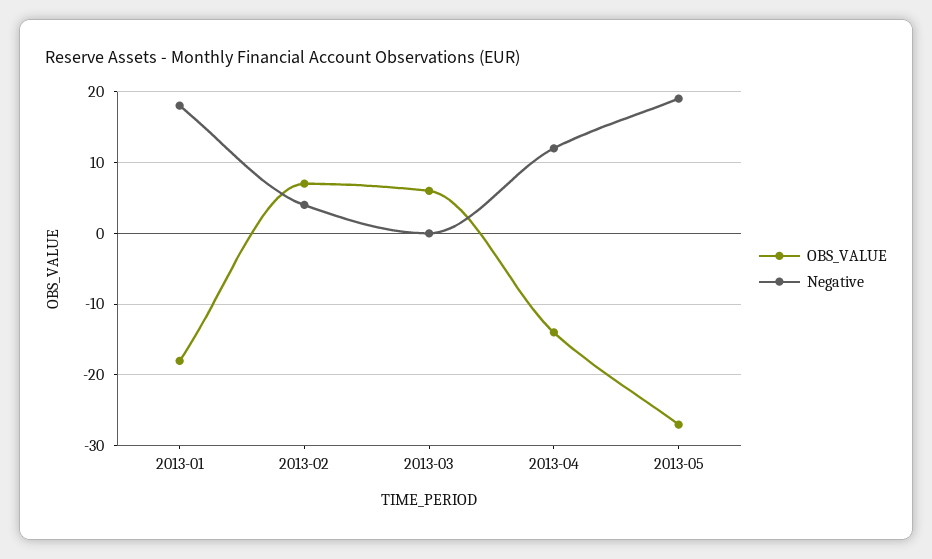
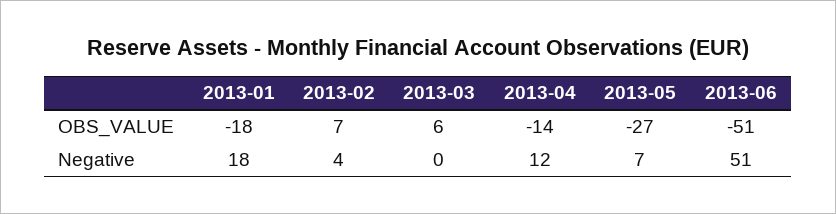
Negative, 2013-05: 19 -> 7
OBS_VALUE, 2013-06: none -> -51
Negative, 2013-06: none -> 51

